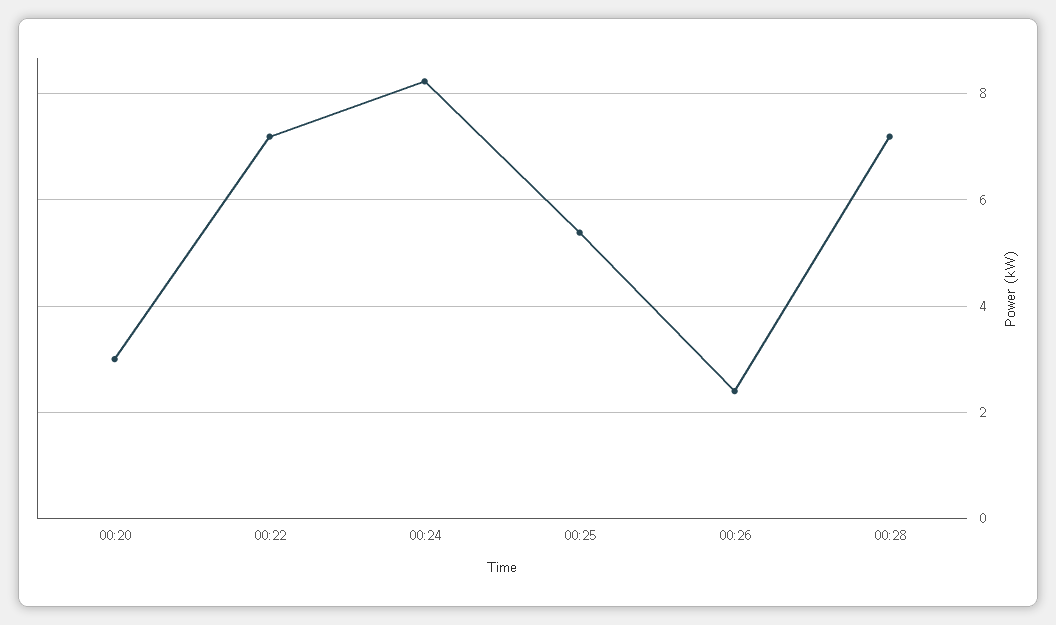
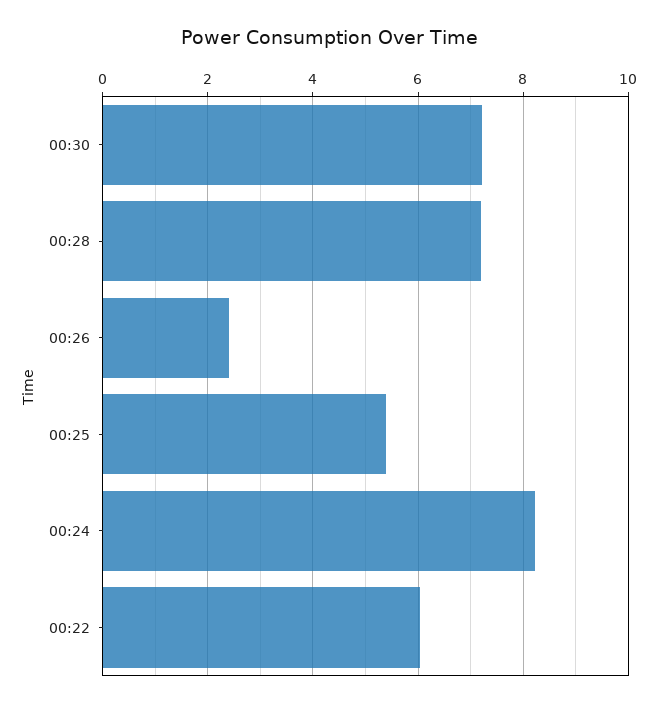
00:20: 3 -> none
00:22: 7.2 -> 6
00:30: none -> 7.2

